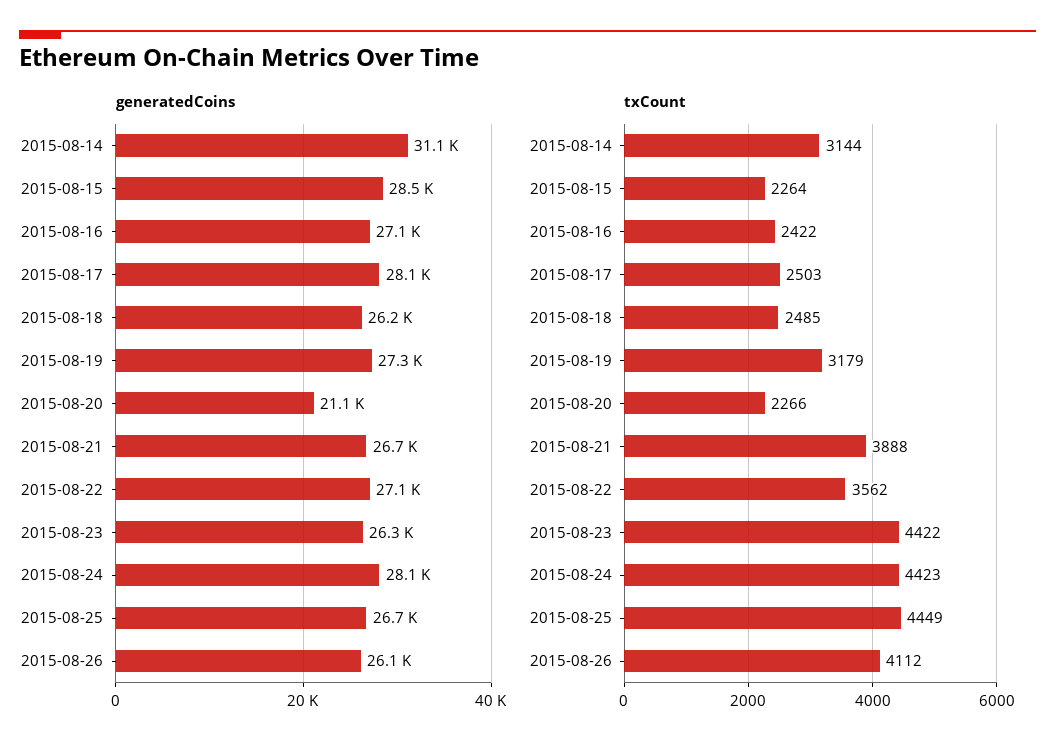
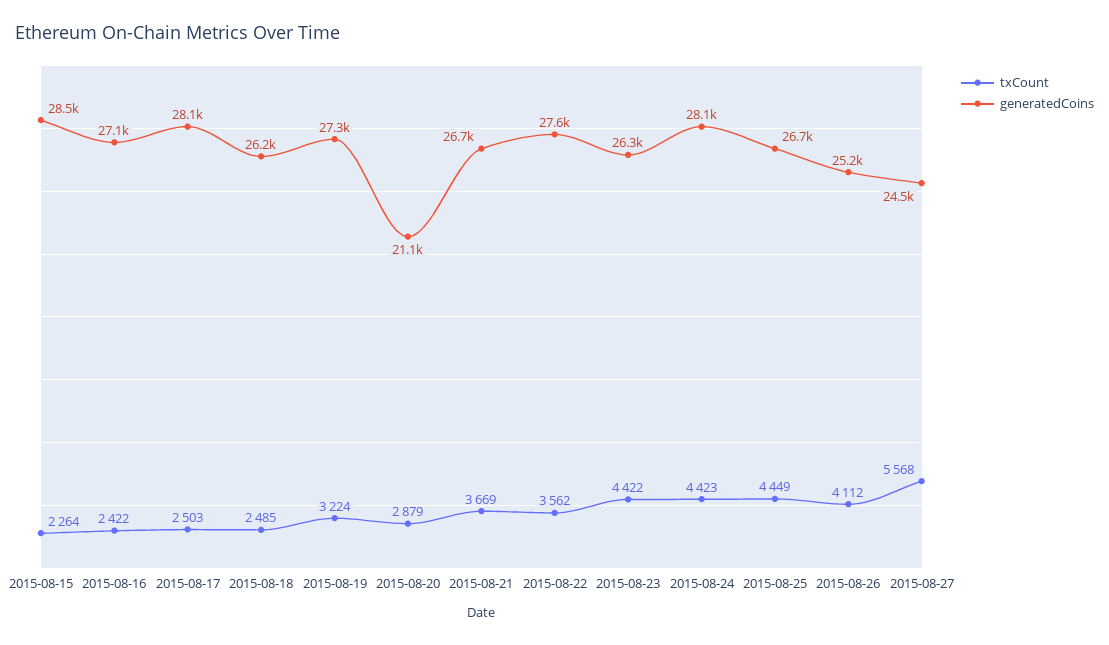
generatedCoins, 2015-08-14: 31100 -> none
generatedCoins, 2015-08-22: 27100 -> 27600
generatedCoins, 2015-08-26: 26100 -> 25200
txCount, 2015-08-14: 3144 -> none
txCount, 2015-08-19: 3179 -> 3224
txCount, 2015-08-20: 2266 -> 2879
txCount, 2015-08-21: 3888 -> 3669
txCount, 2015-08-27: none -> 5568
generatedCoins, 2015-08-27: none -> 24500

